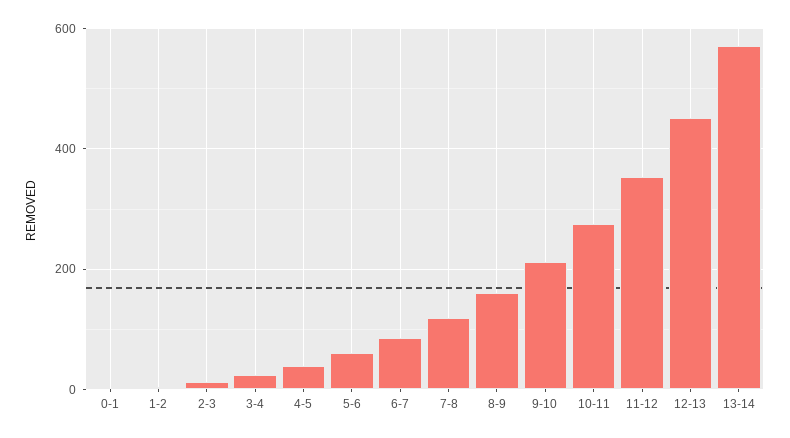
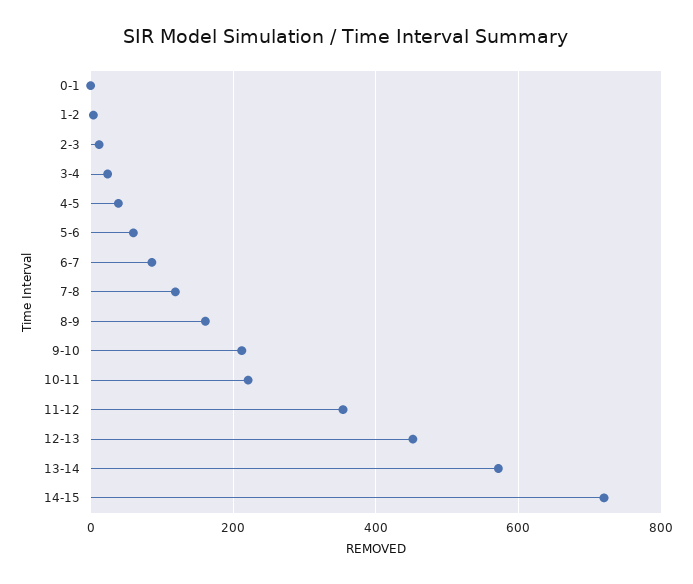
10-11: 280 -> 220
14-15: none -> 720

